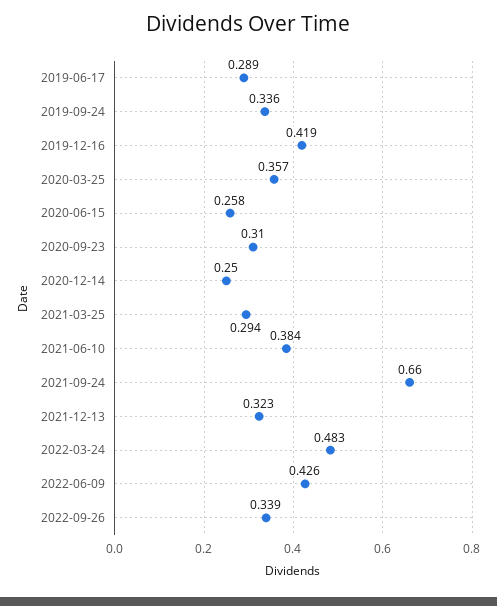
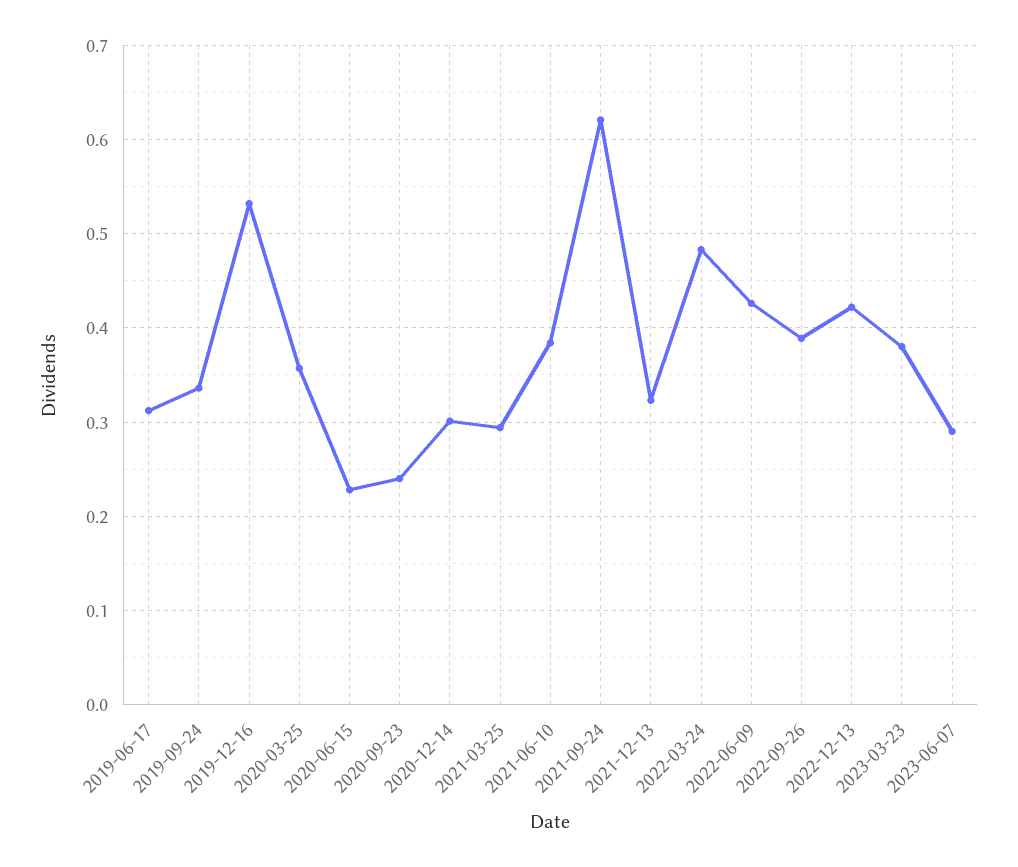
2019-06-17: 0.289 -> 0.31
2019-12-16: 0.419 -> 0.53
2020-06-15: 0.258 -> 0.23
2020-09-23: 0.31 -> 0.24
2020-12-14: 0.25 -> 0.3
2021-09-24: 0.66 -> 0.62
2022-09-26: 0.339 -> 0.39
2022-12-13: none -> 0.42
2023-03-23: none -> 0.38
2023-06-07: none -> 0.29

